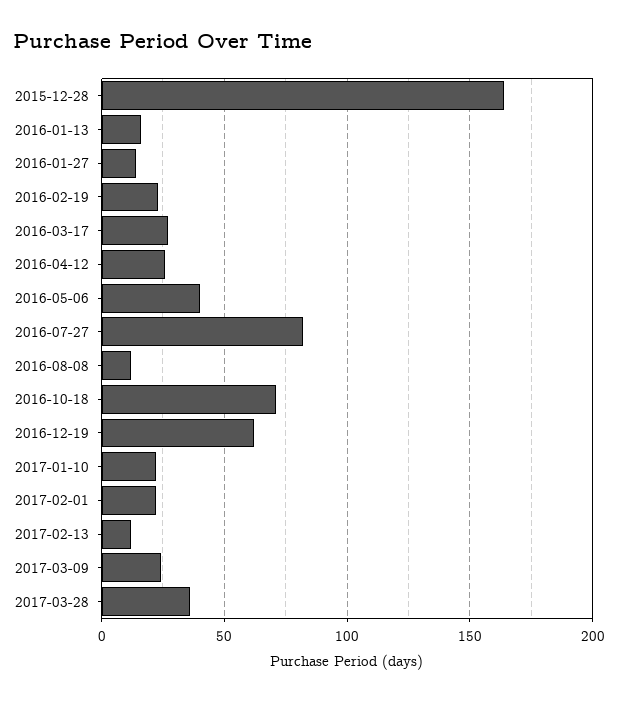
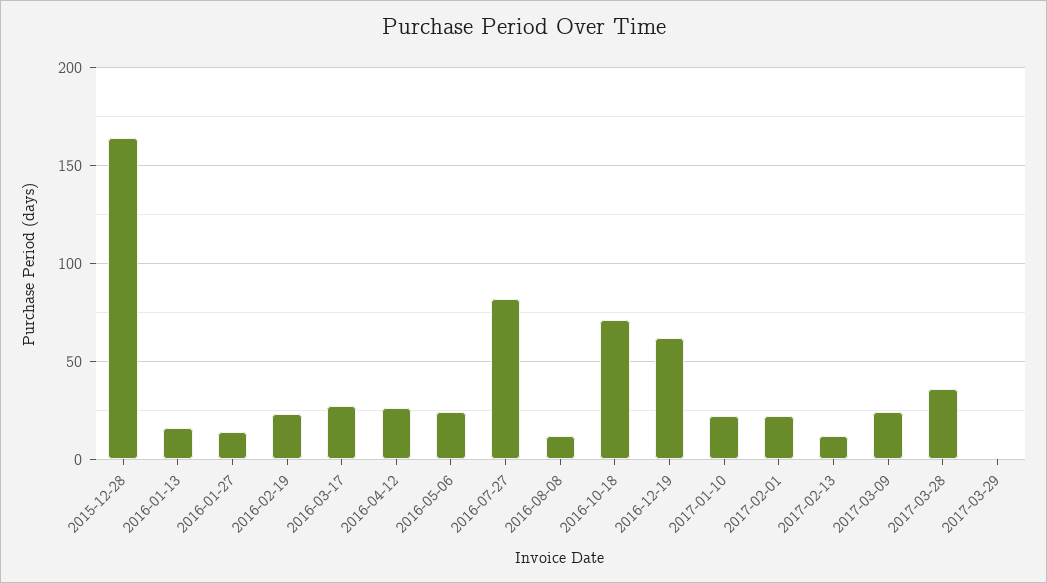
2016-05-06: 40 -> 25
2017-03-29: none -> 0

